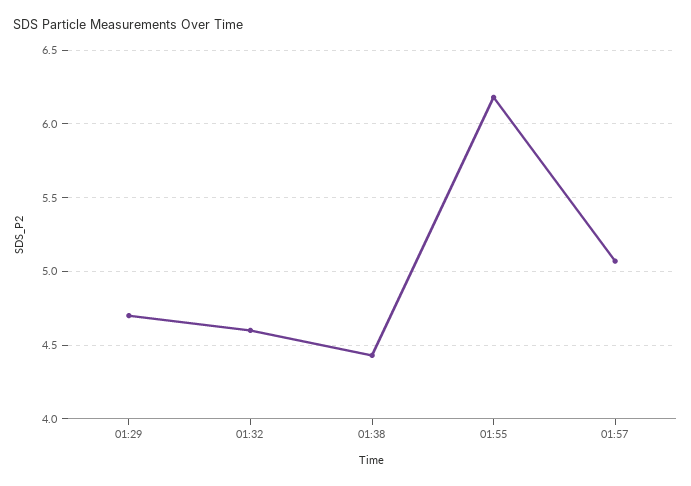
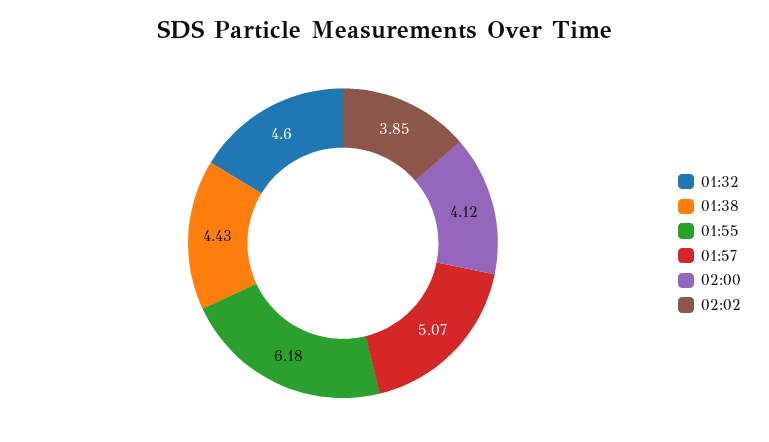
01:29: 4.7 -> none
02:00: none -> 4.12
02:02: none -> 3.85

